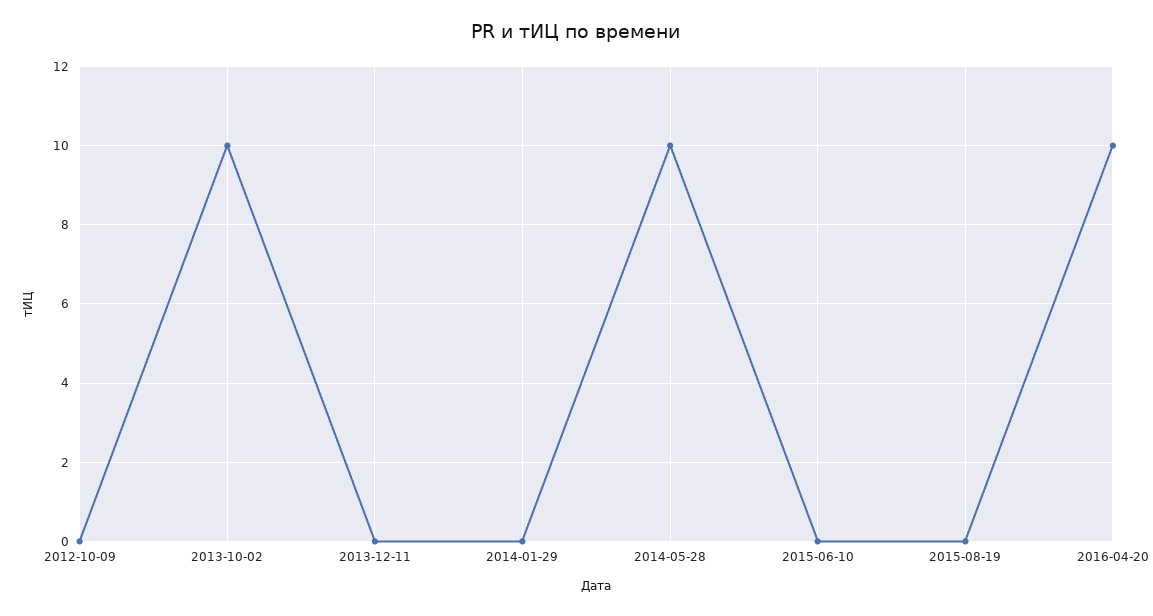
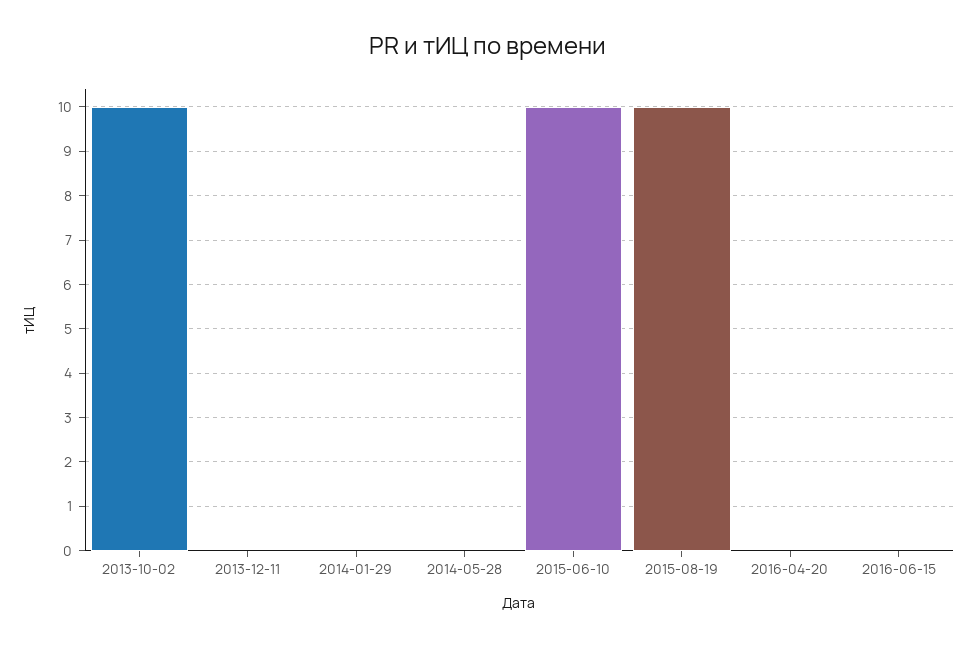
2012-10-09: 0 -> none
2014-05-28: 10 -> 0
2015-06-10: 0 -> 10
2015-08-19: 0 -> 10
2016-04-20: 10 -> 0
2016-06-15: none -> 0

